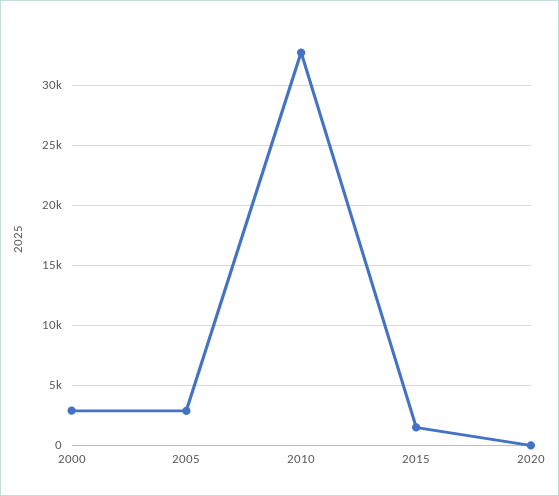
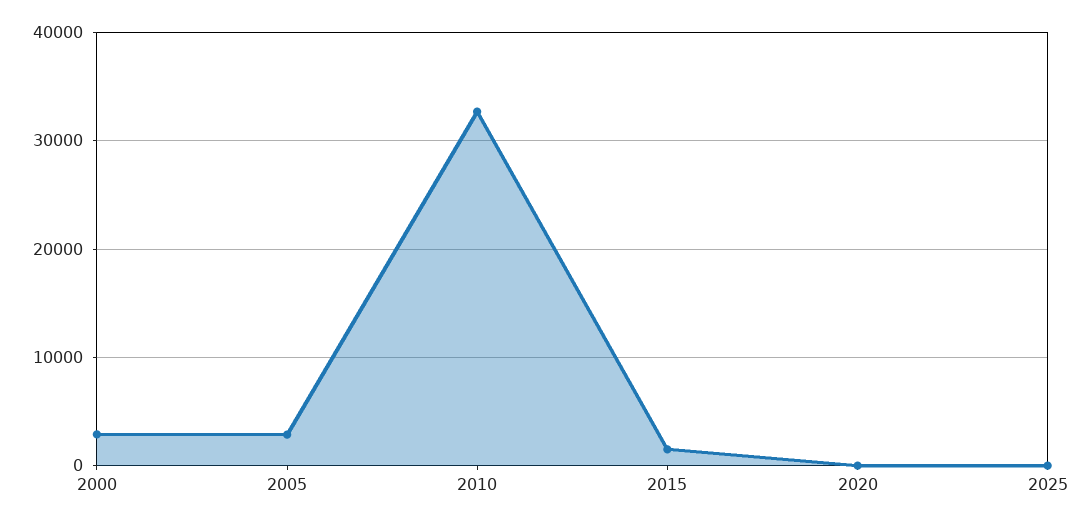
2025: none -> 0

